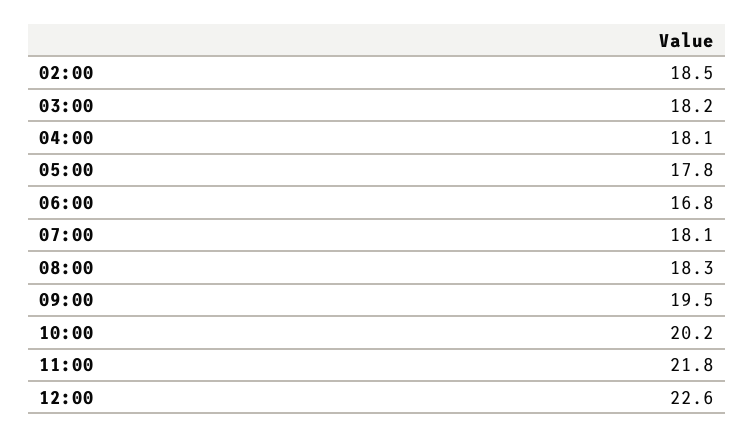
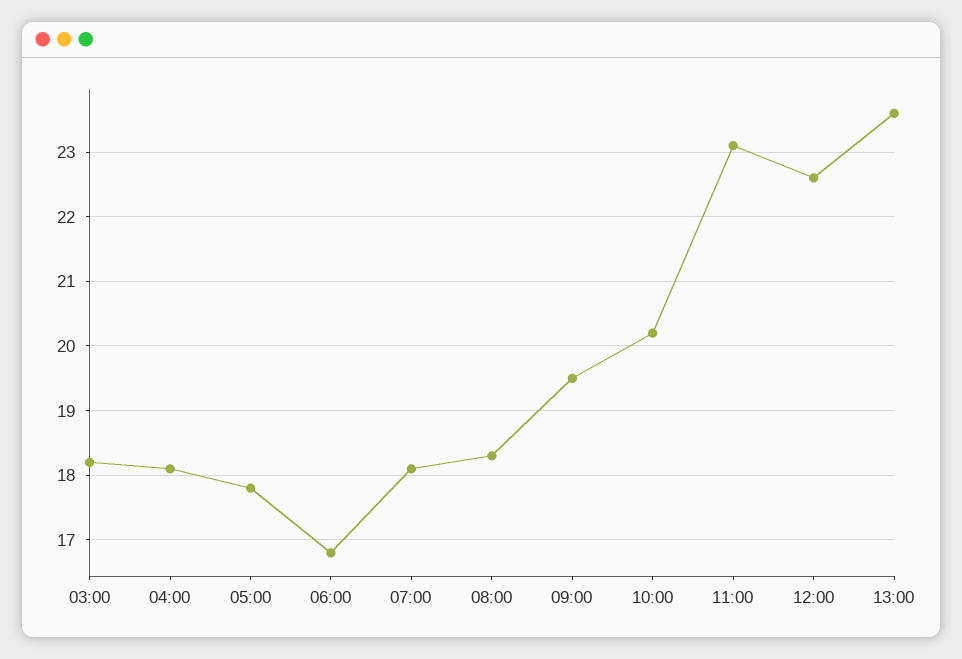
02:00: 18.5 -> none
11:00: 21.8 -> 23.1
13:00: none -> 23.6

